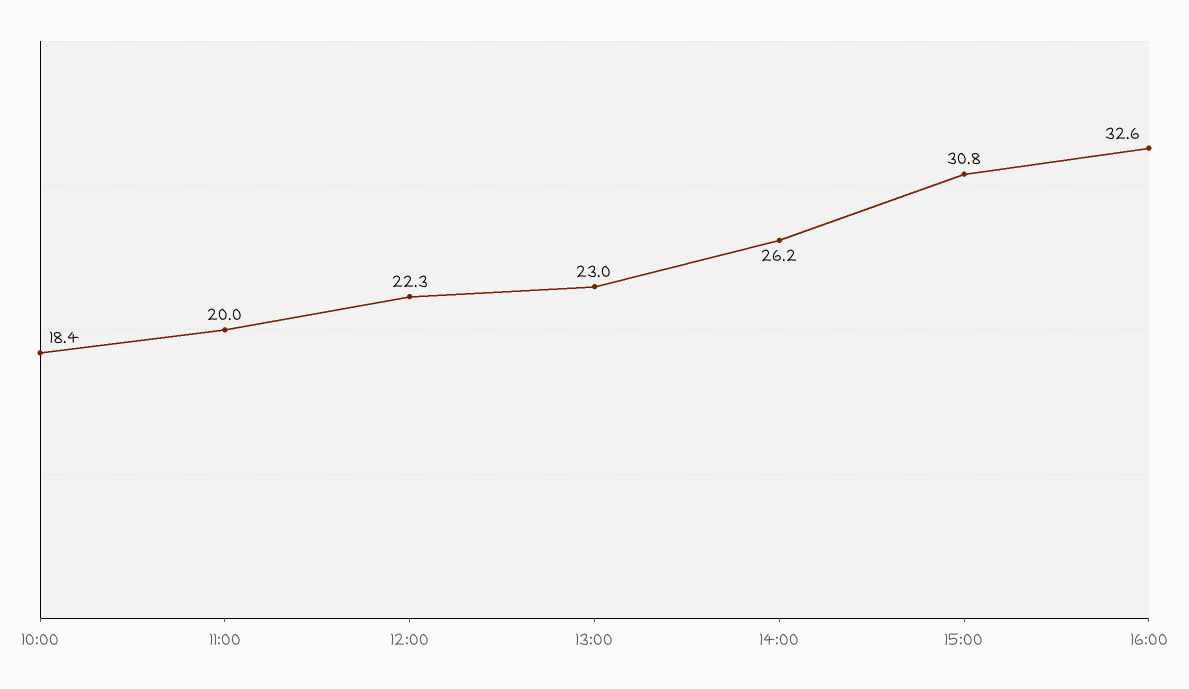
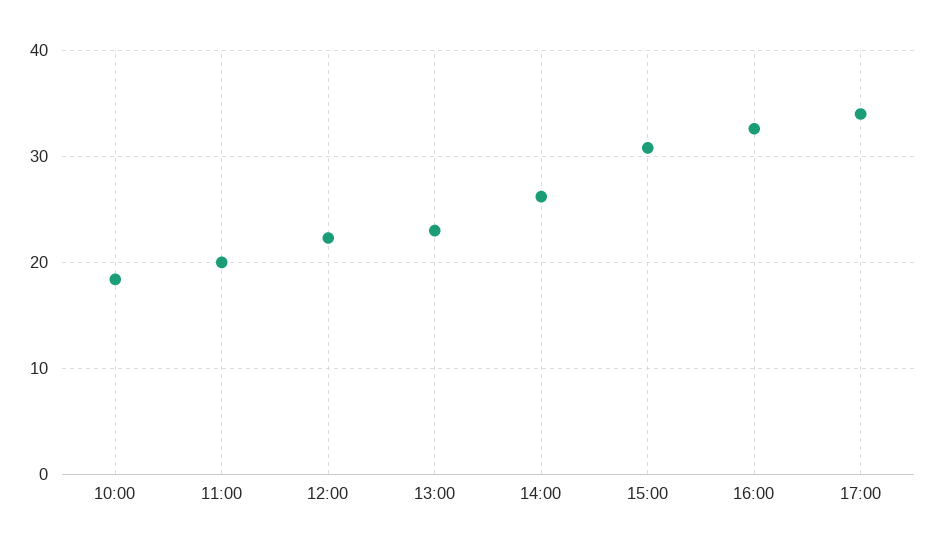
17:00: none -> 34

